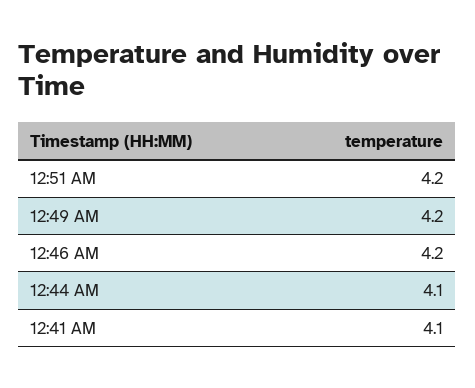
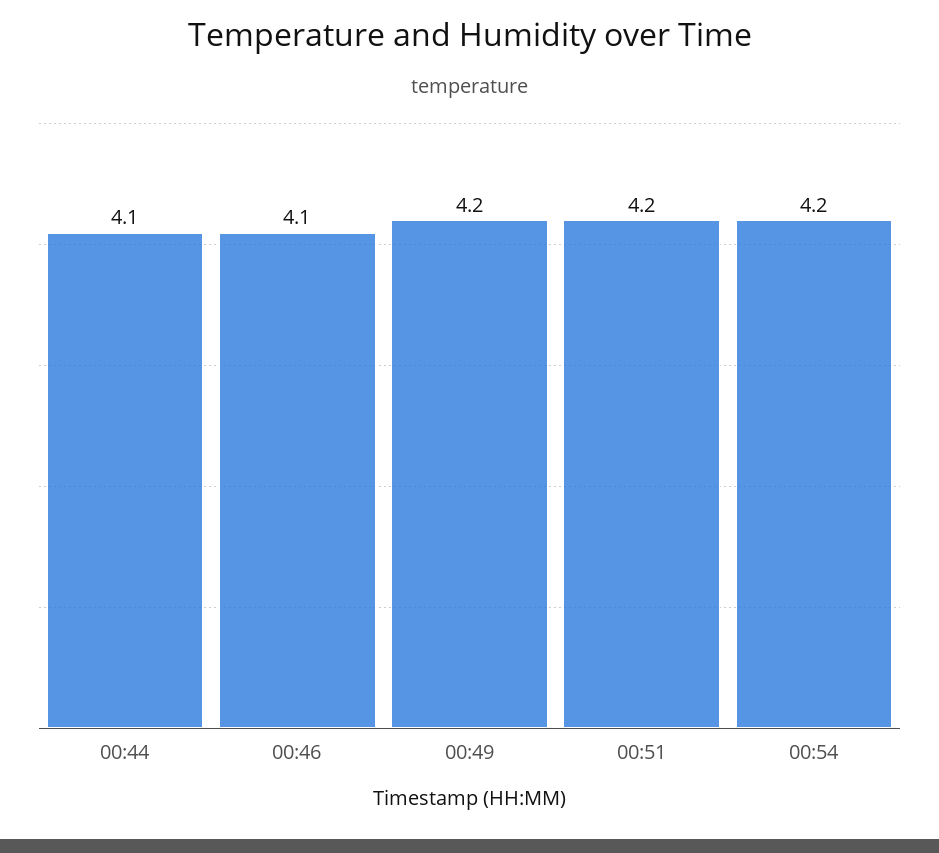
12:46 AM: 4.2 -> 4.1
12:41 AM: 4.1 -> none
00:54: none -> 4.2

